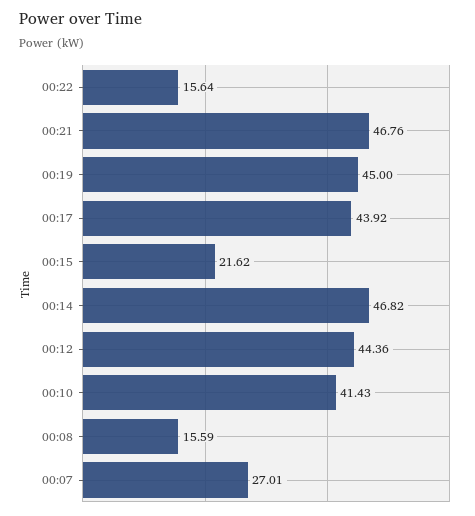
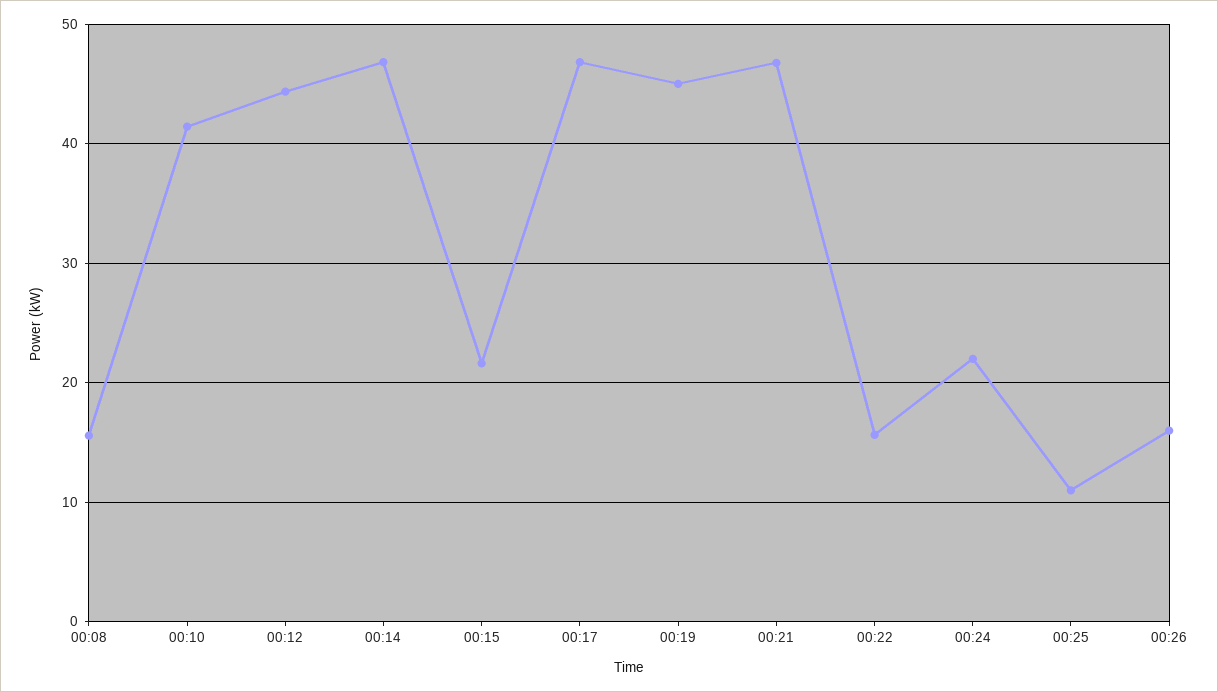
00:17: 43.92 -> 47
00:07: 27.01 -> none
00:24: none -> 22
00:25: none -> 11
00:26: none -> 16

